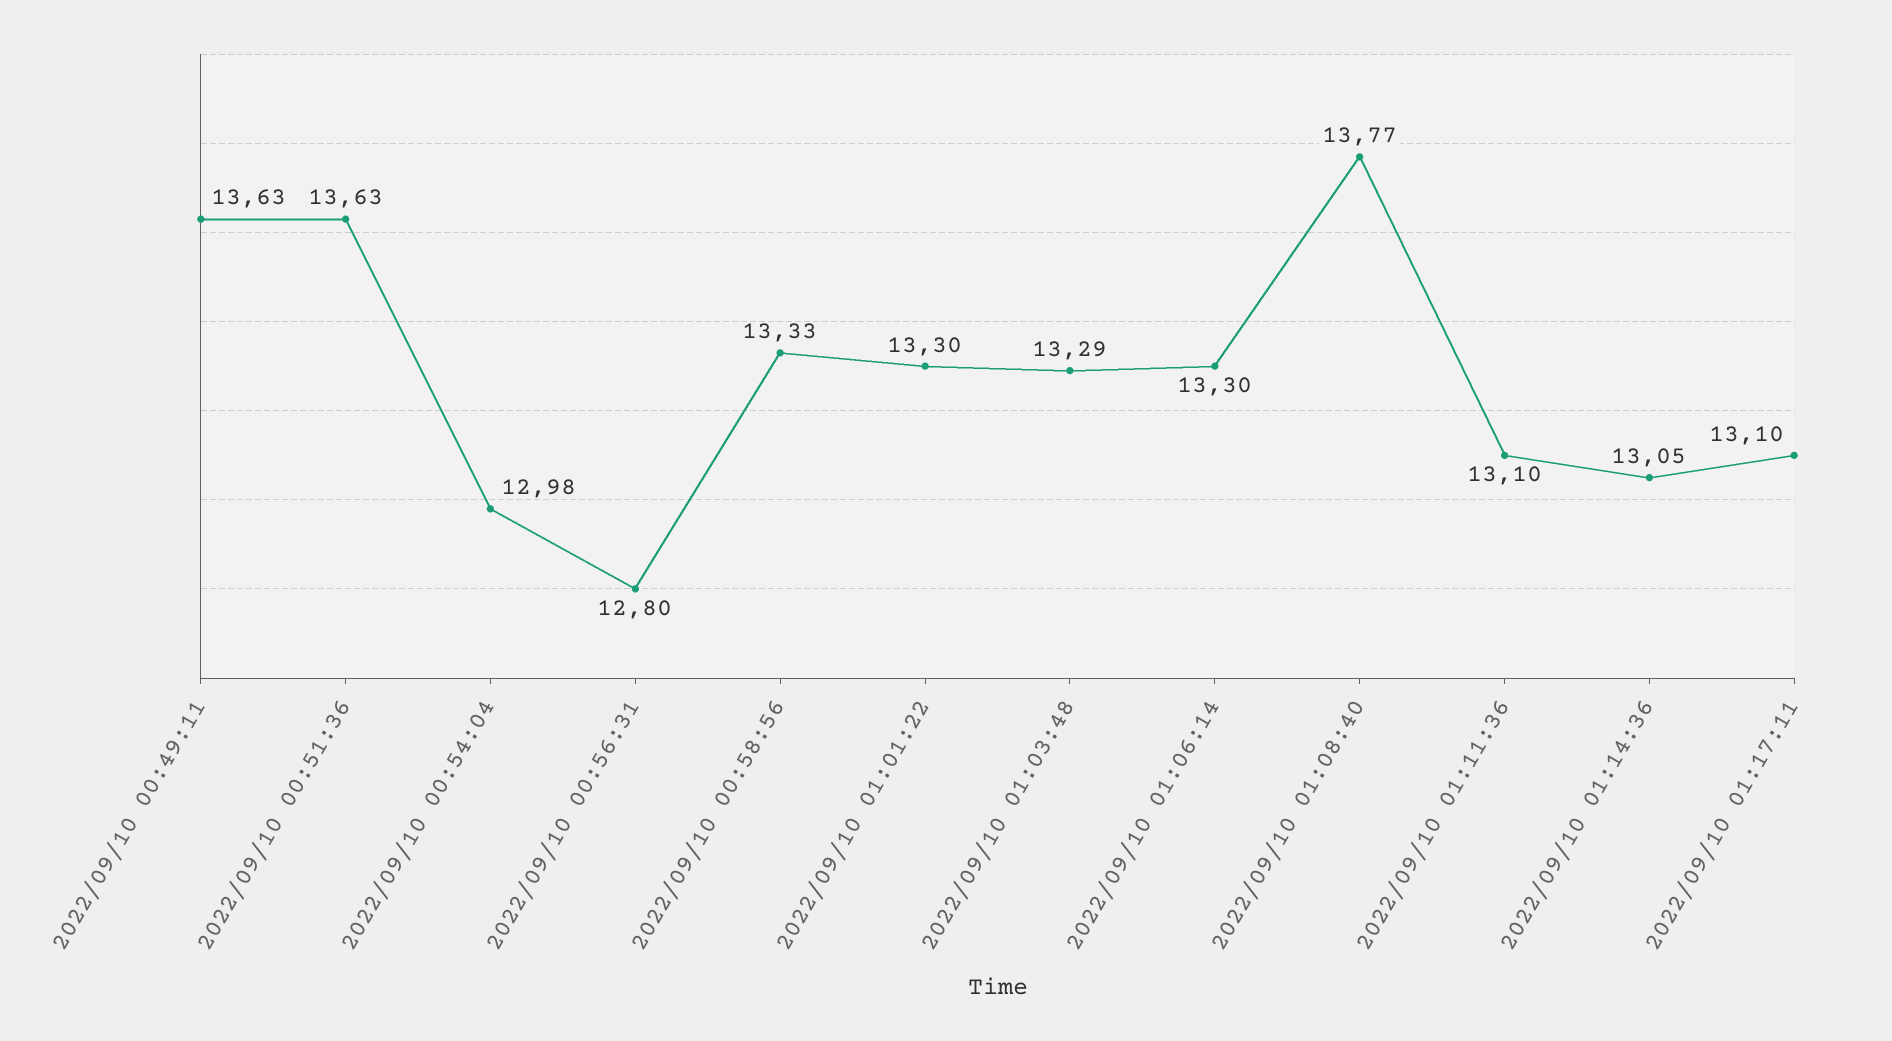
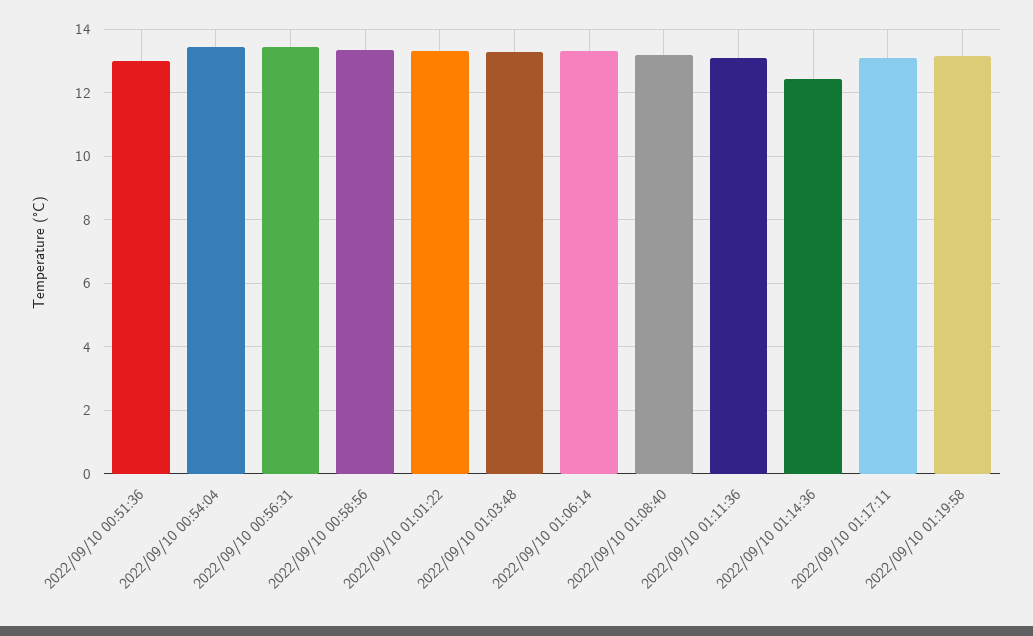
2022/09/10 00:49:11: 13.63 -> none
2022/09/10 00:51:36: 13.63 -> 13
2022/09/10 00:54:04: 12.98 -> 13.4
2022/09/10 00:56:31: 12.8 -> 13.4
2022/09/10 01:08:40: 13.77 -> 13.2
2022/09/10 01:14:36: 13.05 -> 12.4
2022/09/10 01:19:58: none -> 13.2

